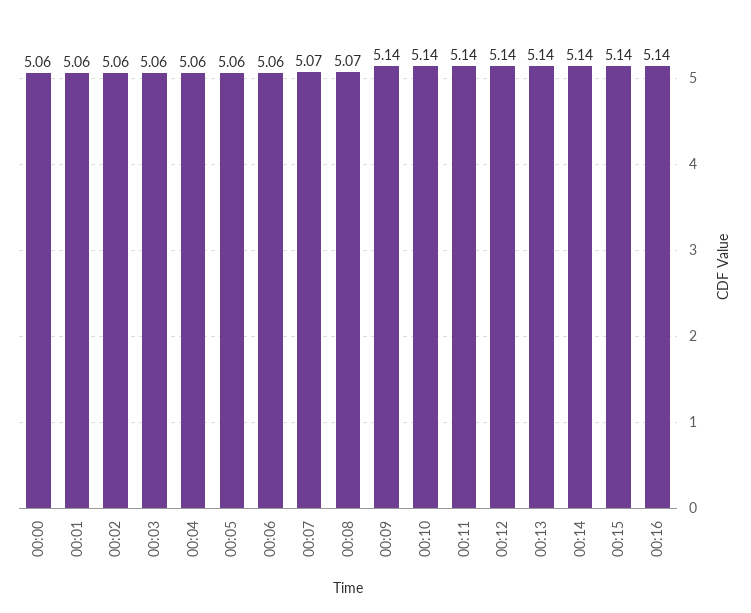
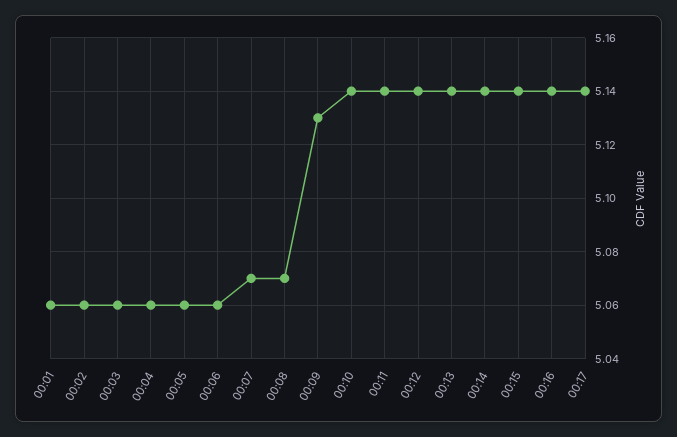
00:00: 5.06 -> none
00:09: 5.14 -> 5.13
00:17: none -> 5.14

